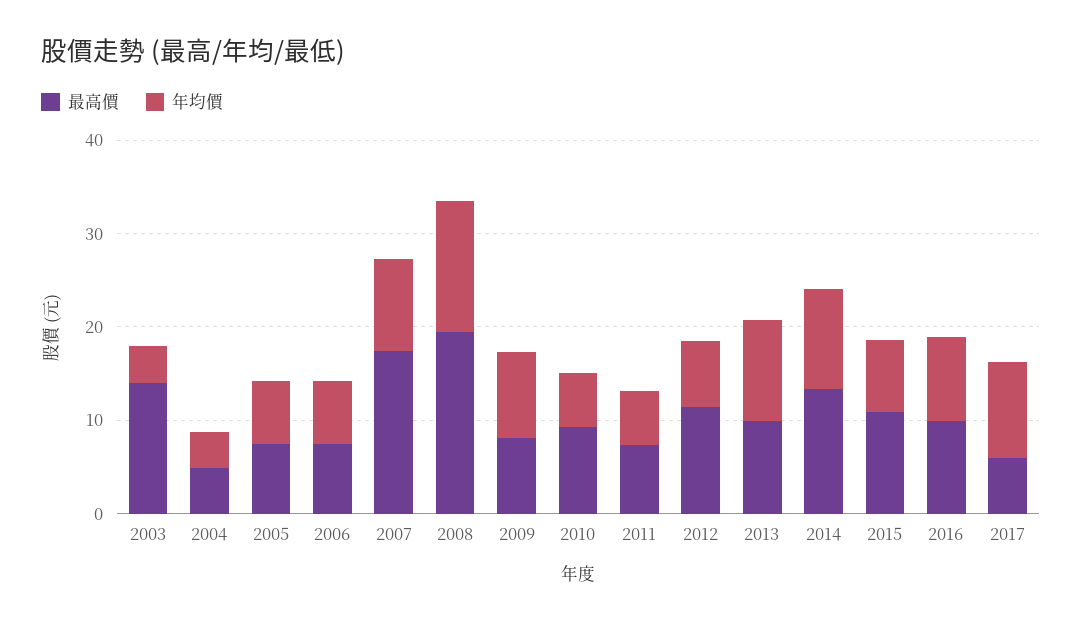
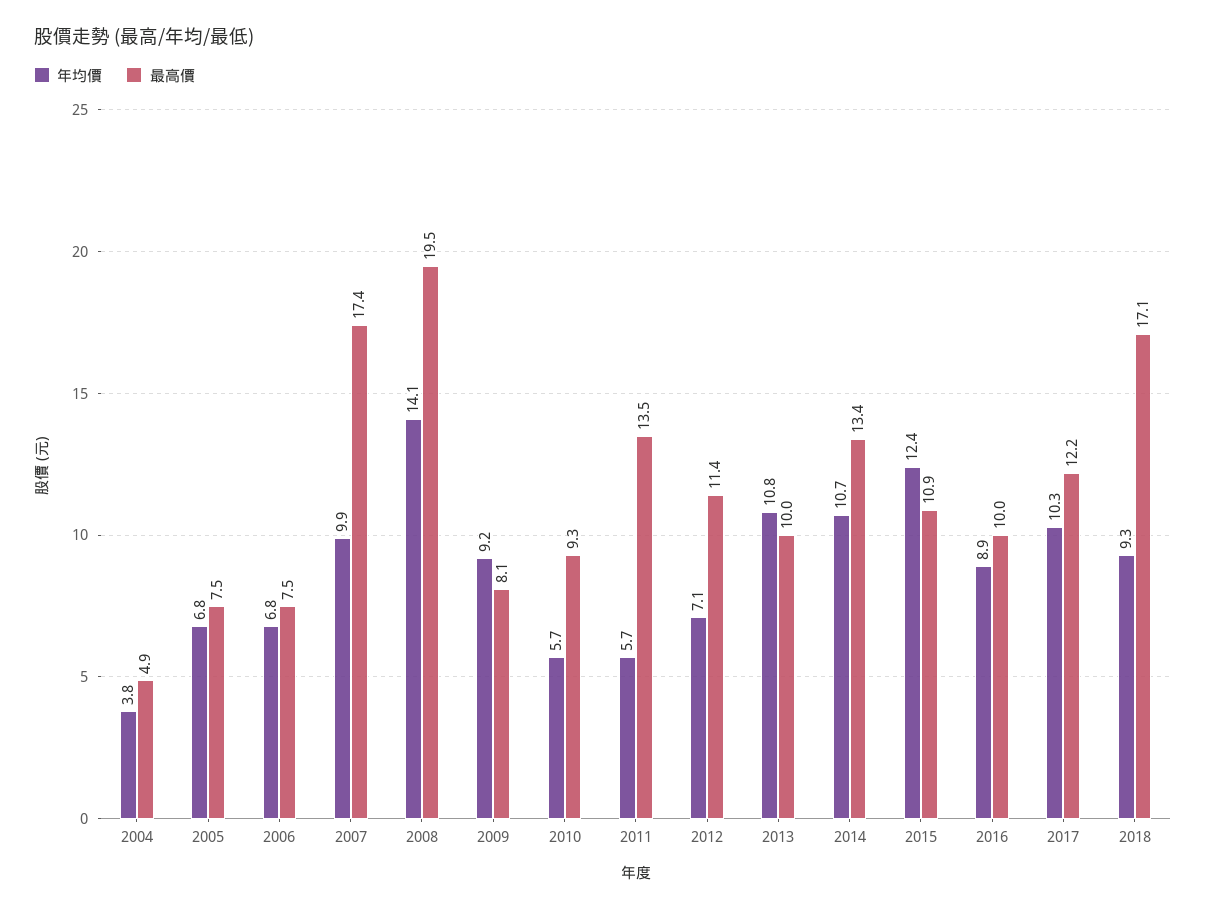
最高價, 2003: 14 -> none
年均價, 2003: 4 -> none
最高價, 2011: 8 -> 13.5
年均價, 2015: 8 -> 12.4
最高價, 2017: 6 -> 12.2
年均價, 2018: none -> 9.3
最高價, 2018: none -> 17.1

